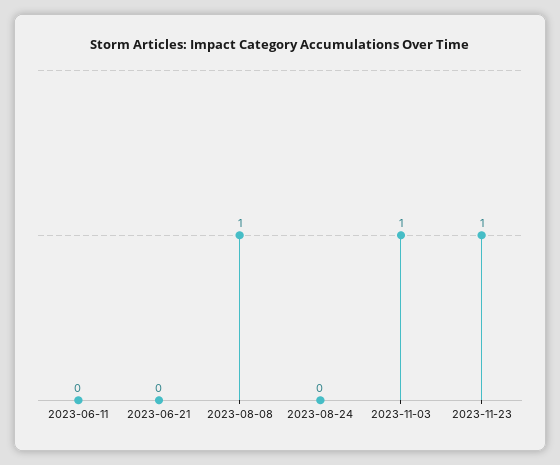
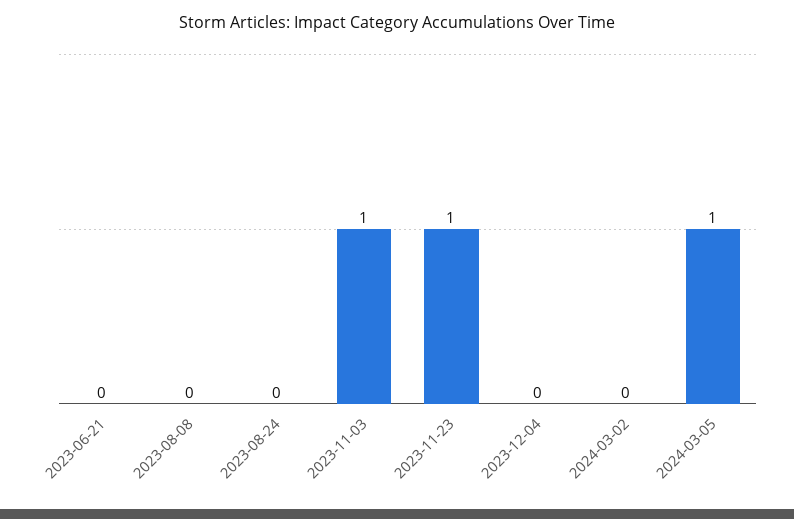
2023-06-11: 0 -> none
2023-08-08: 1 -> 0
2023-12-04: none -> 0
2024-03-02: none -> 0
2024-03-05: none -> 1

